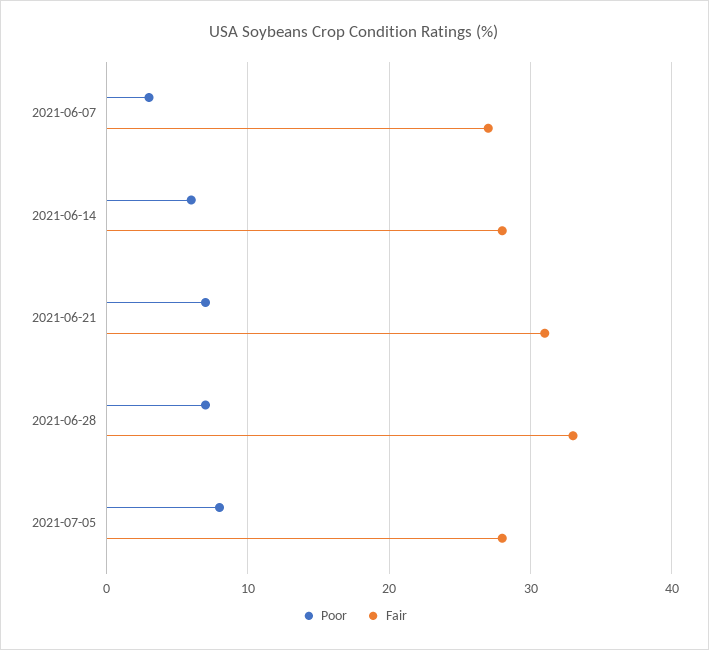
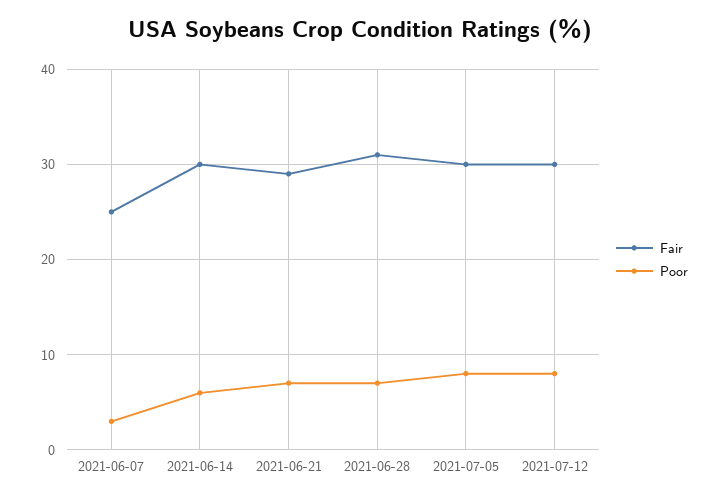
Fair, 2021-06-07: 27 -> 25
Fair, 2021-06-14: 28 -> 30
Fair, 2021-06-21: 31 -> 29
Fair, 2021-06-28: 33 -> 31
Fair, 2021-07-05: 28 -> 30
Fair, 2021-07-12: none -> 30
Poor, 2021-07-12: none -> 8

